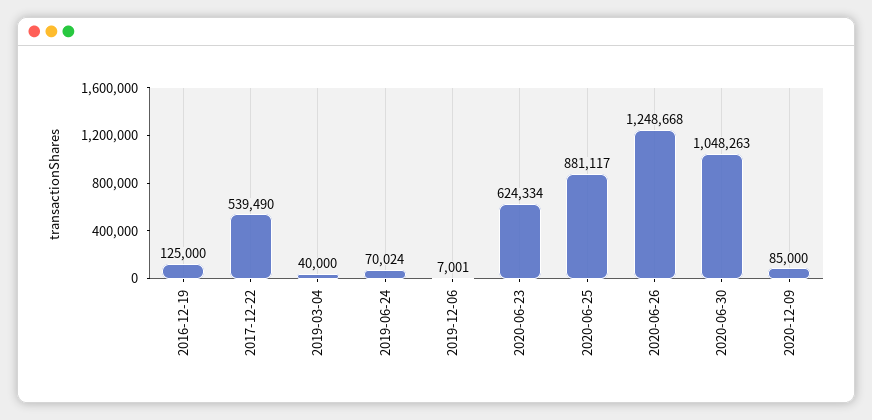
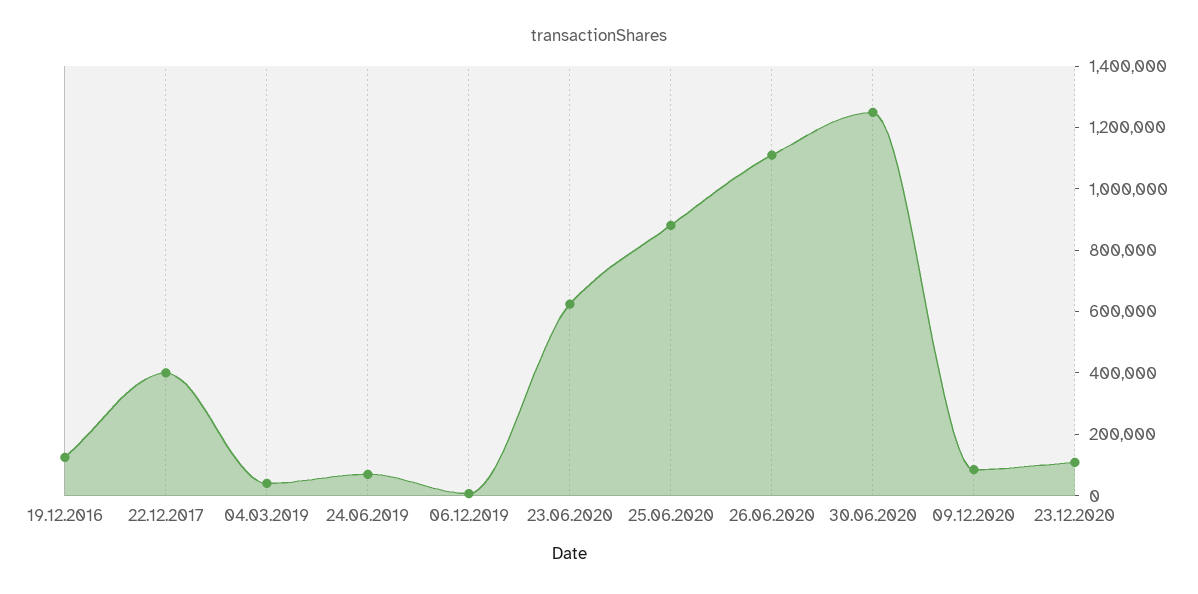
2017-12-22: 539490 -> 400000
2020-06-26: 1248668 -> 1100000
2020-06-30: 1048263 -> 1250000
23.12.2020: none -> 100000

